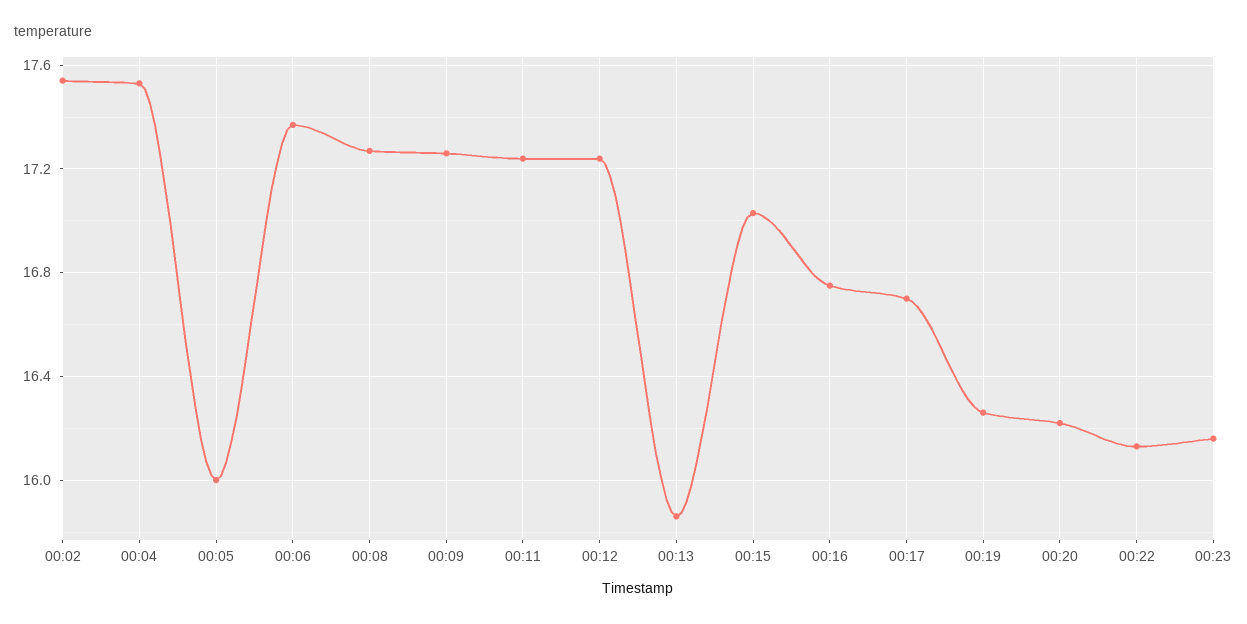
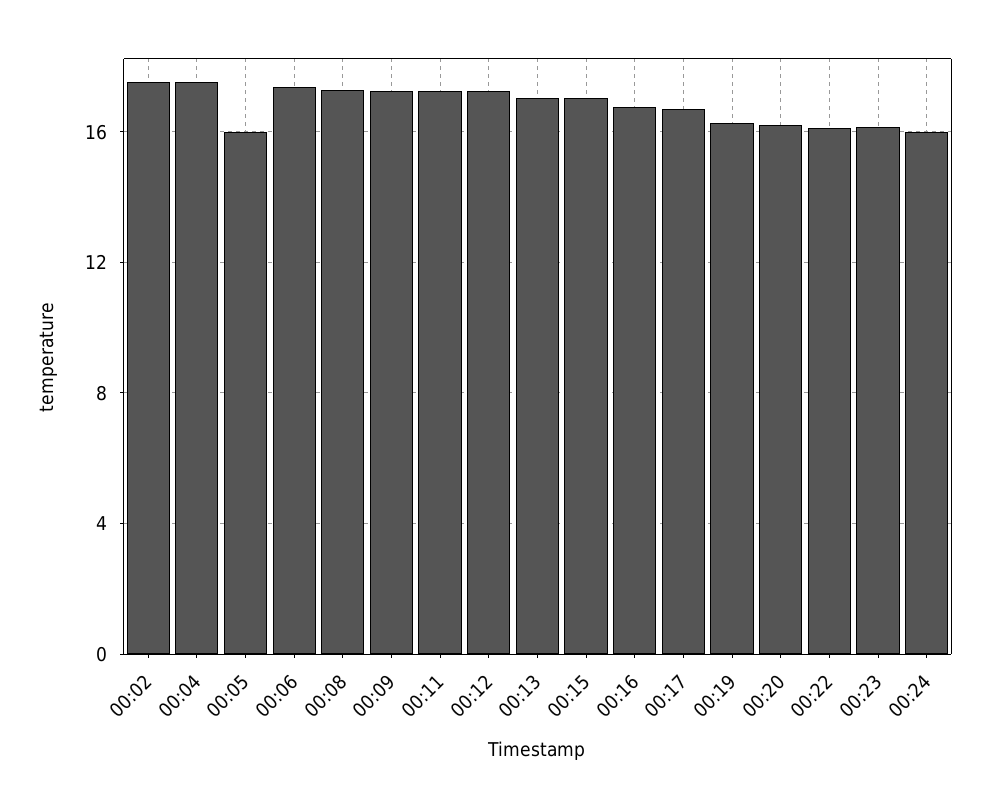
00:13: 15.85 -> 17
00:24: none -> 16

